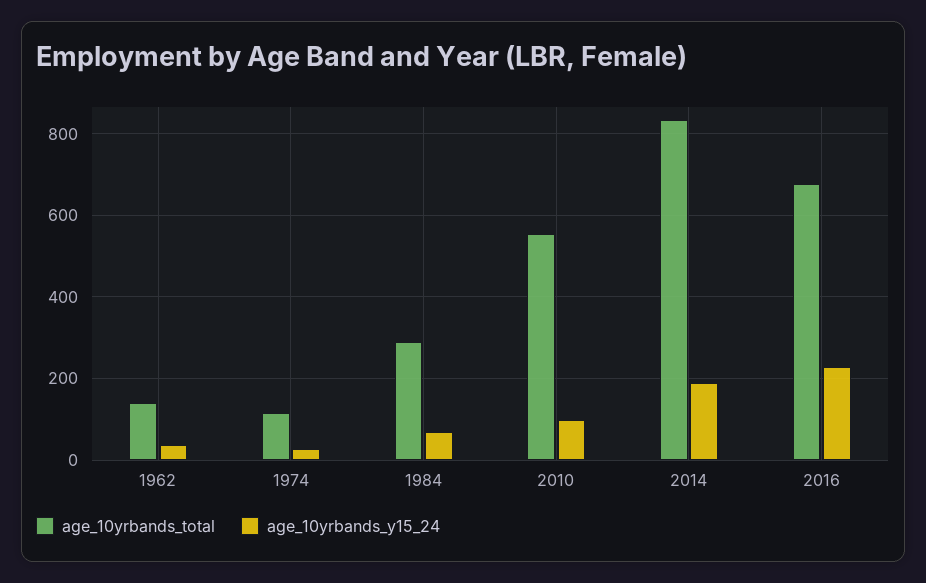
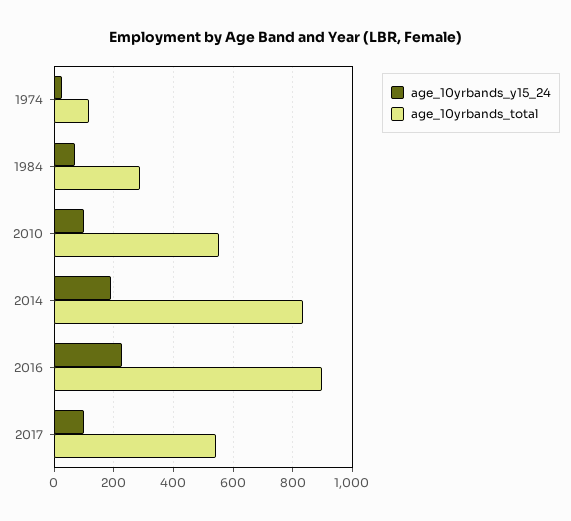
age_10yrbands_total, 1962: 140 -> none
age_10yrbands_y15_24, 1962: 40 -> none
age_10yrbands_total, 2016: 680 -> 900
age_10yrbands_y15_24, 2017: none -> 100
age_10yrbands_total, 2017: none -> 550

